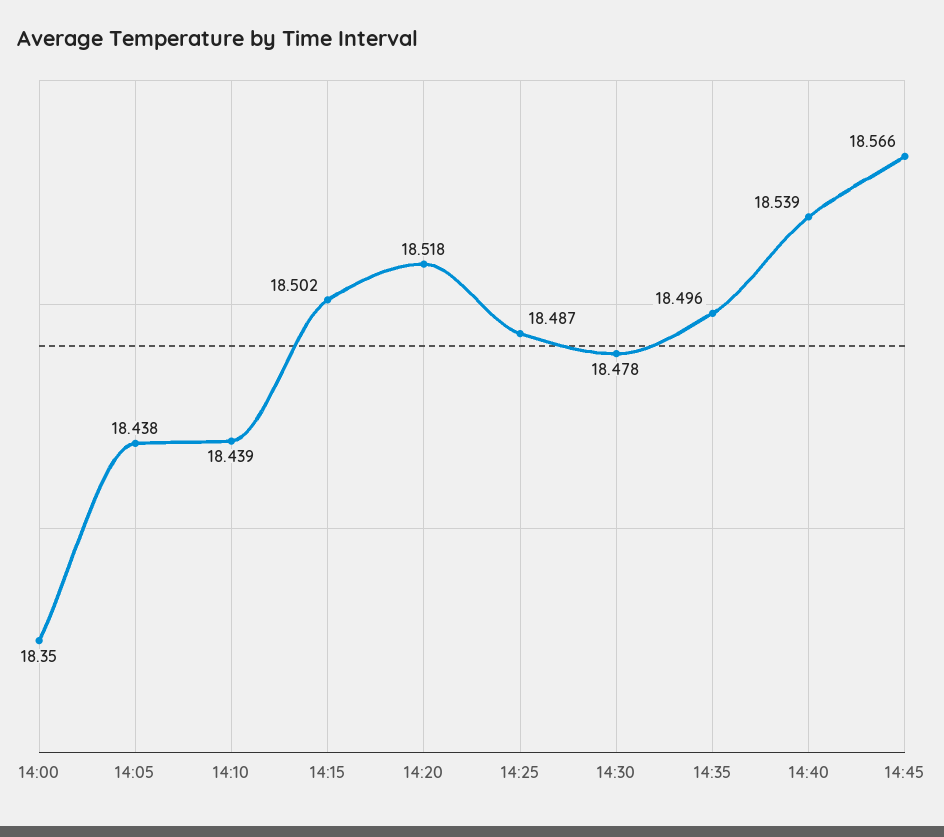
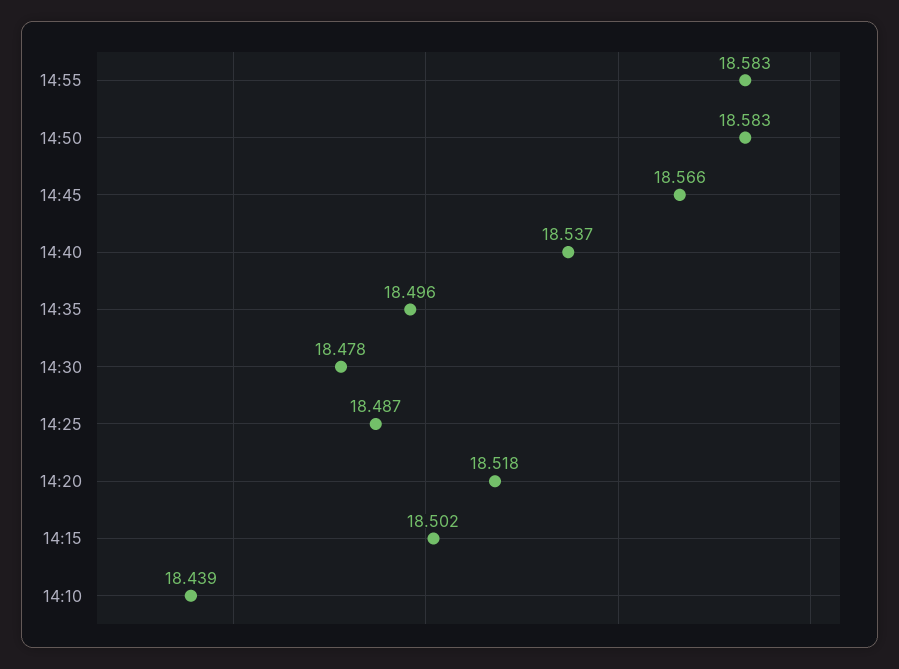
14:00: 18.35 -> none
14:05: 18.438 -> none
14:40: 18.539 -> 18.537
14:55: none -> 18.583
14:50: none -> 18.583

